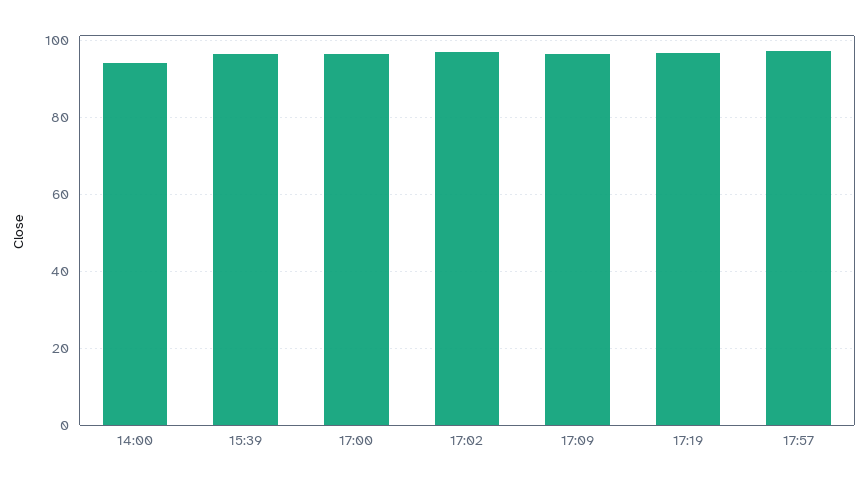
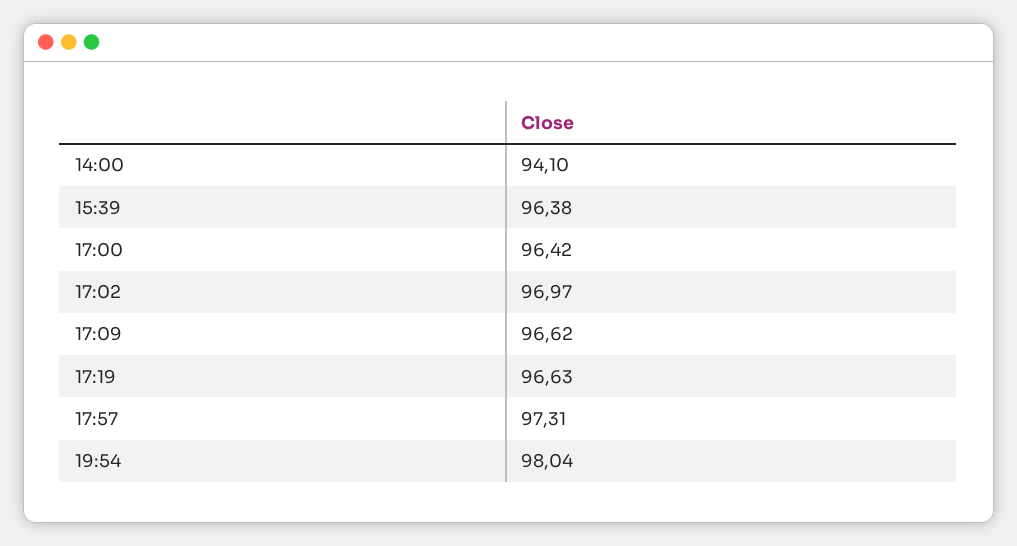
19:54: none -> 98.04

